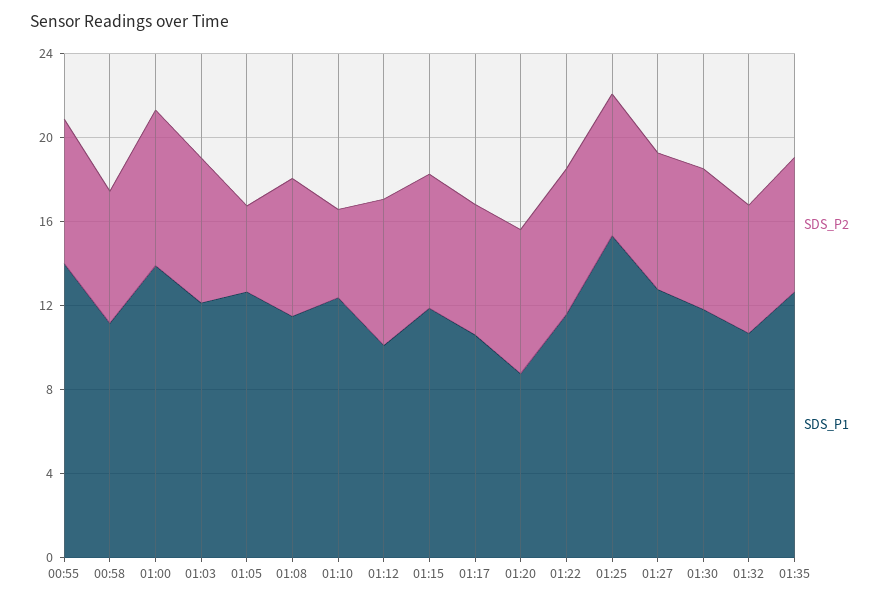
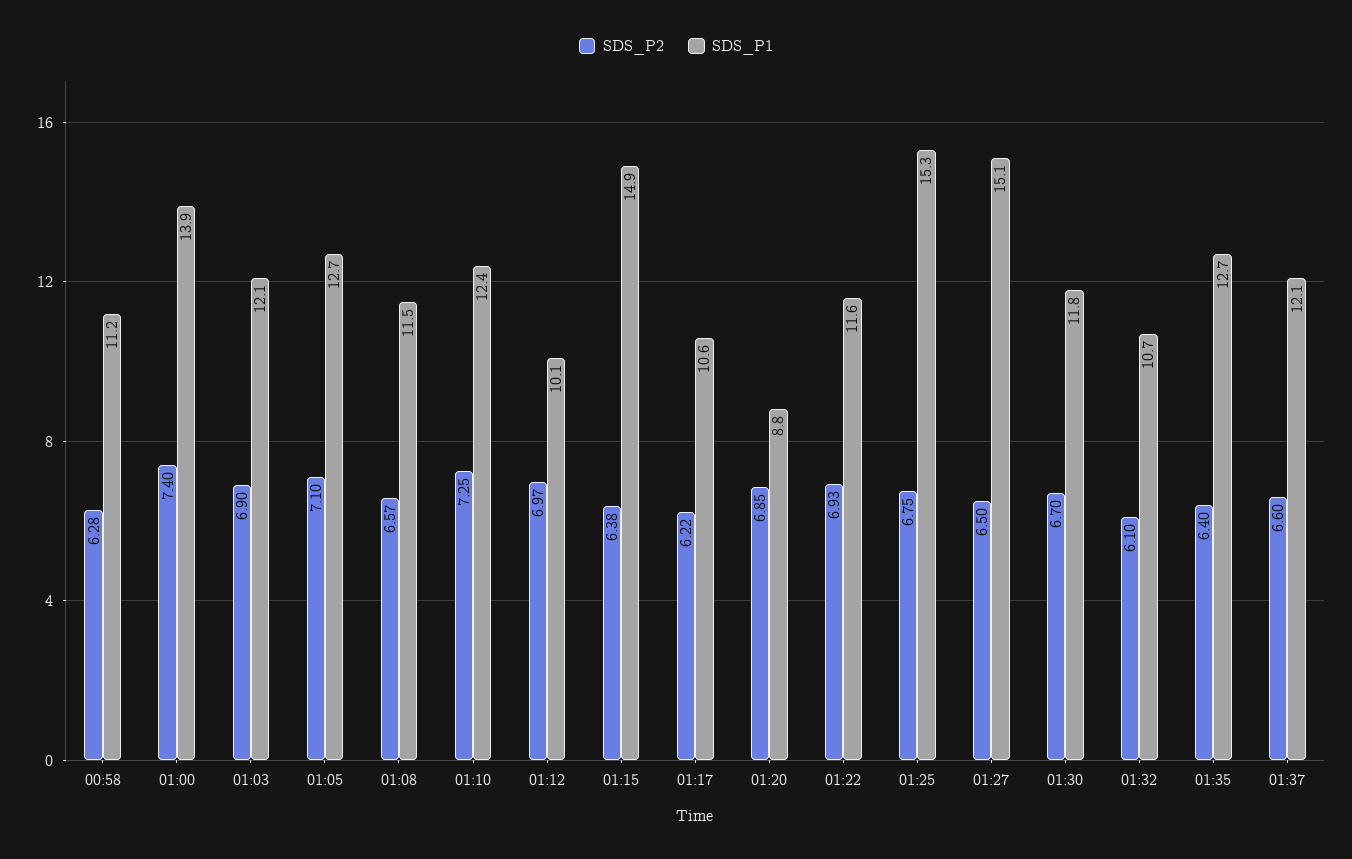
SDS_P2, 00:55: 7 -> none
SDS_P1, 00:55: 14 -> none
SDS_P2, 01:05: 4 -> 7.1
SDS_P2, 01:10: 4 -> 7.25
SDS_P1, 01:15: 12 -> 14.9
SDS_P1, 01:27: 13 -> 15.1
SDS_P2, 01:37: none -> 6.6
SDS_P1, 01:37: none -> 12.1

